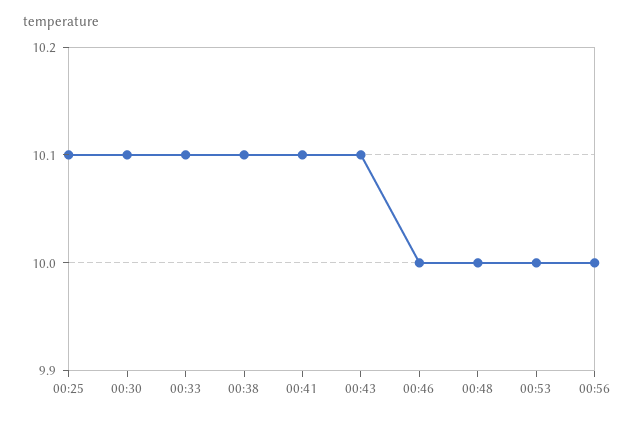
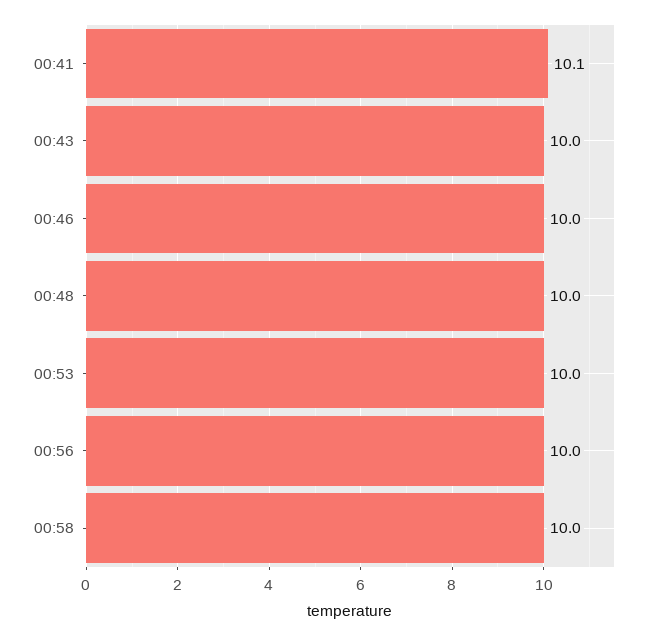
00:25: 10.1 -> none
00:30: 10.1 -> none
00:33: 10.1 -> none
00:38: 10.1 -> none
00:43: 10.1 -> 10
00:58: none -> 10

